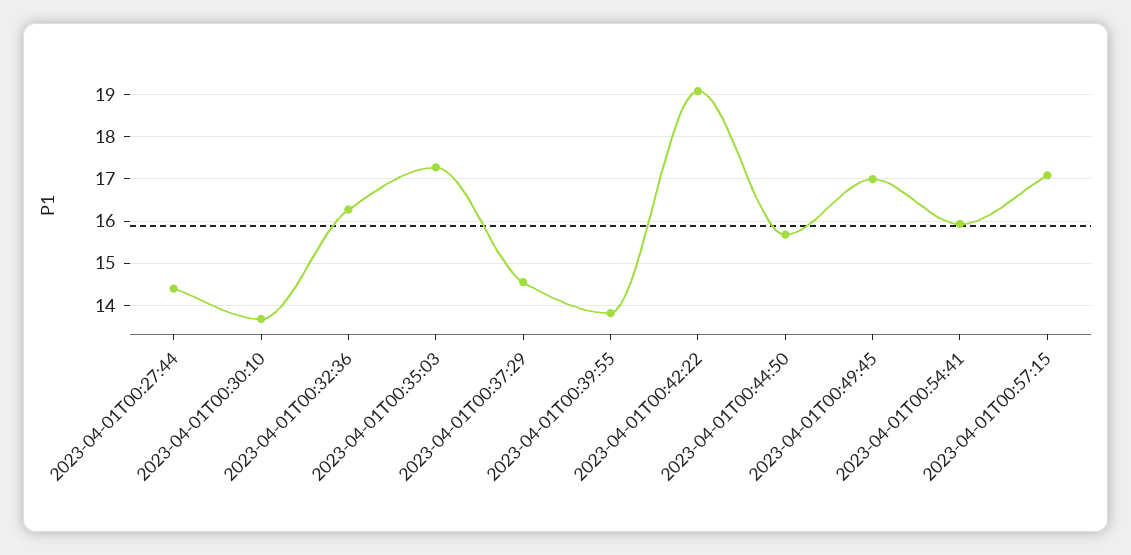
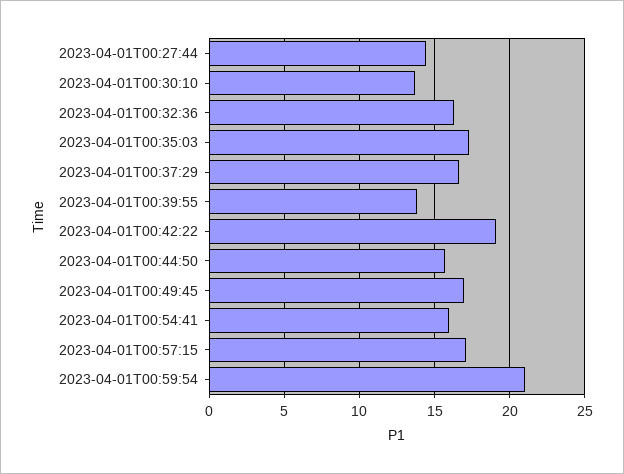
2023-04-01T00:37:29: 14.6 -> 16.5
2023-04-01T00:59:54: none -> 21

